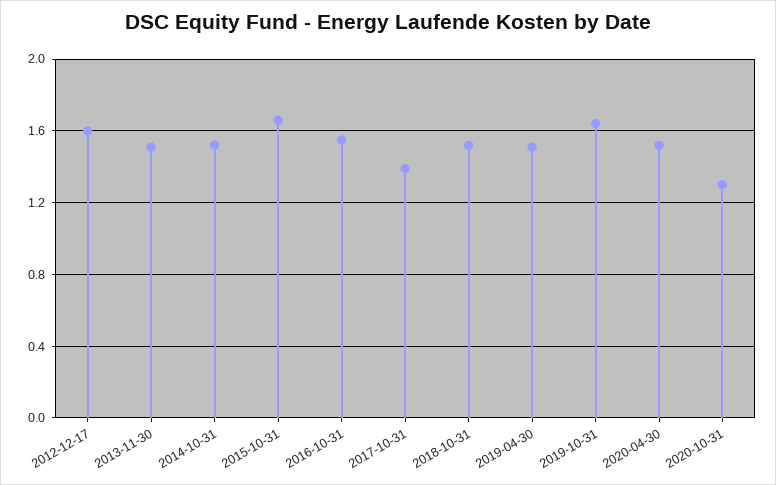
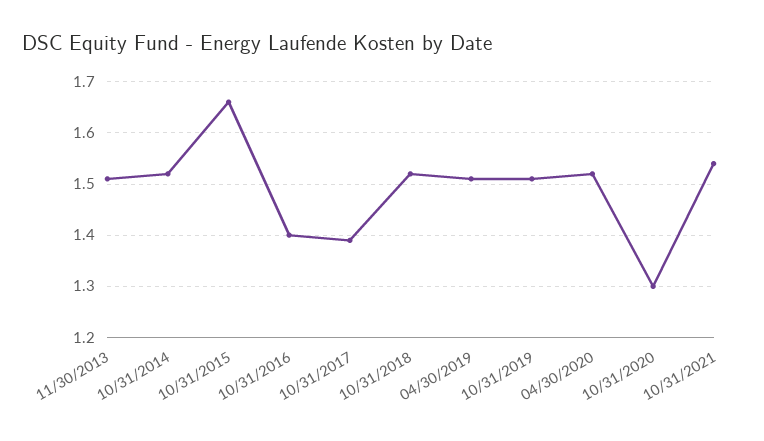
2012-12-17: 1.6 -> none
2016-10-31: 1.55 -> 1.4
2019-10-31: 1.65 -> 1.5
10/31/2021: none -> 1.55

